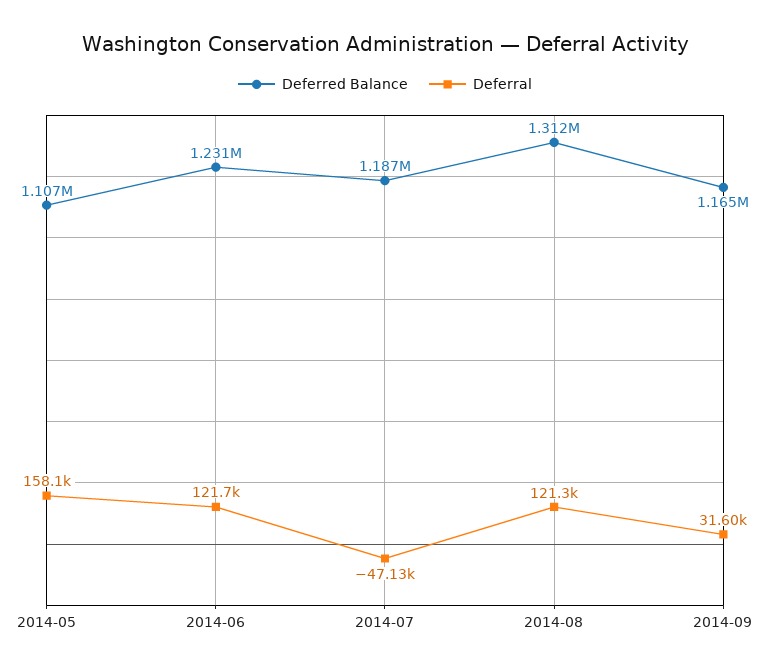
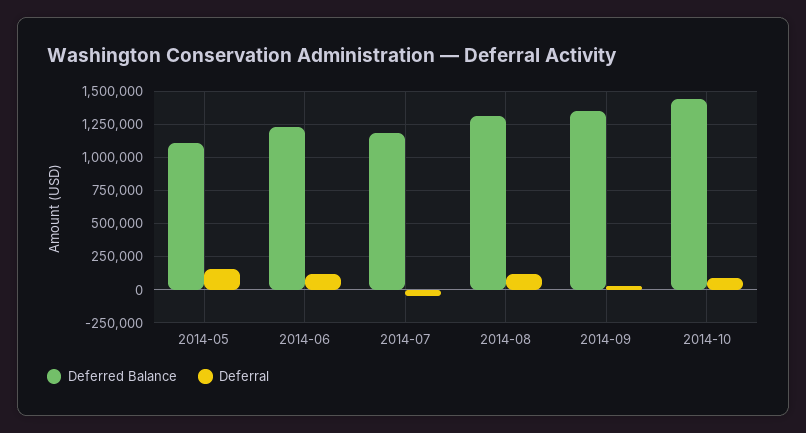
Deferred Balance, 2014-09: 1165000 -> 1350000
Deferred Balance, 2014-10: none -> 1450000
Deferral, 2014-10: none -> 100000

